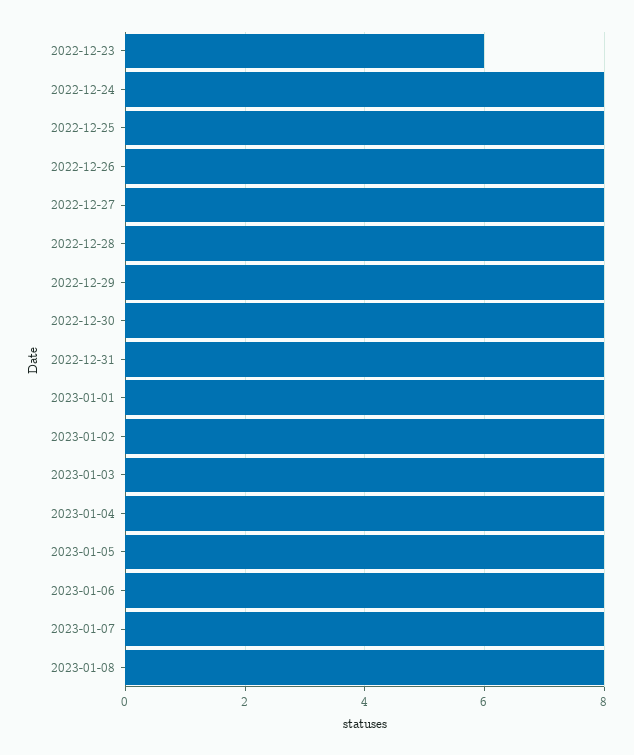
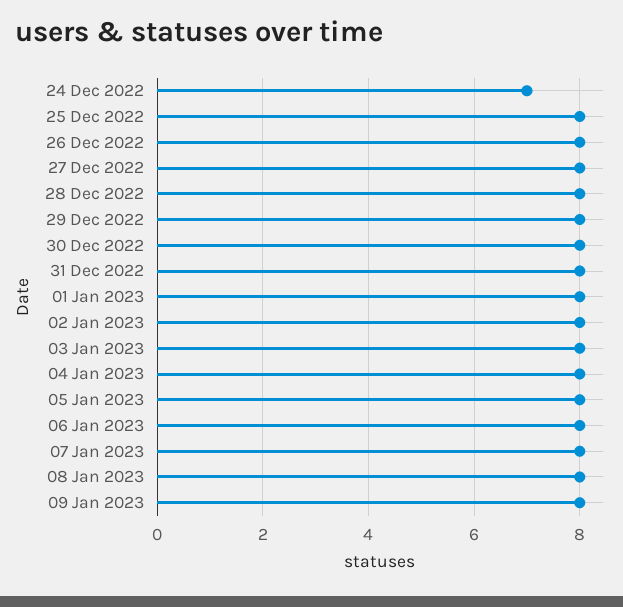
2022-12-23: 6 -> none
2022-12-24: 8 -> 7
09 Jan 2023: none -> 8

